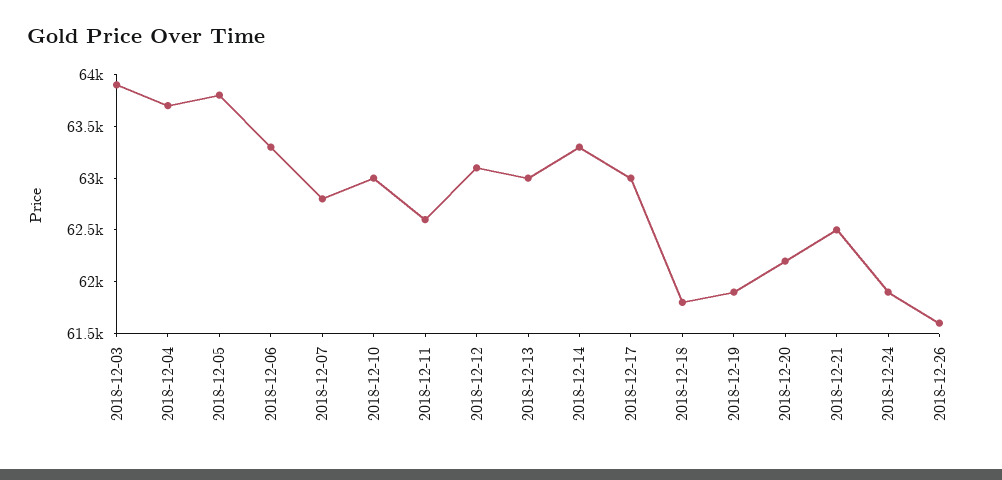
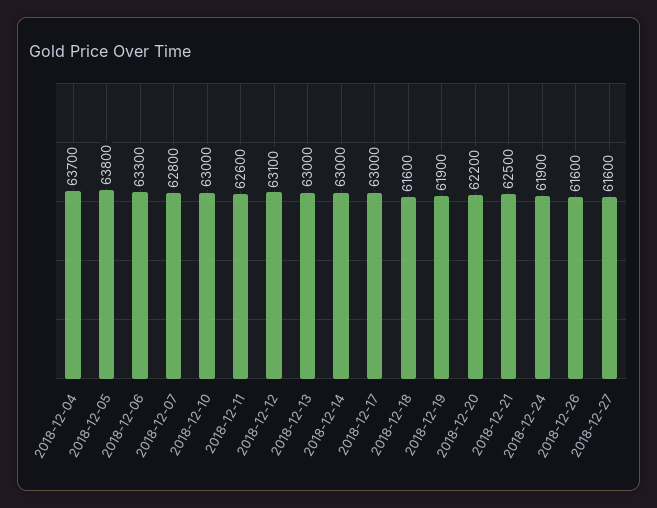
2018-12-03: 63900 -> none
2018-12-14: 63300 -> 63000
2018-12-18: 61800 -> 61600
2018-12-27: none -> 61600

